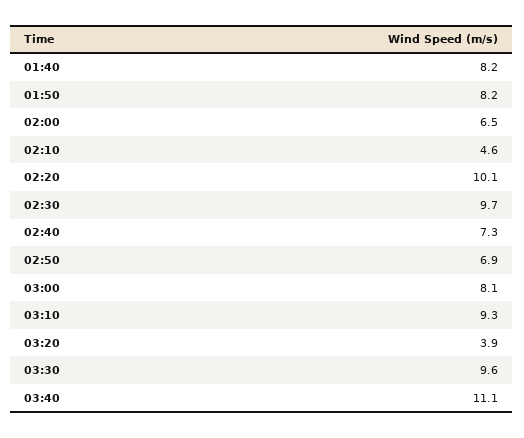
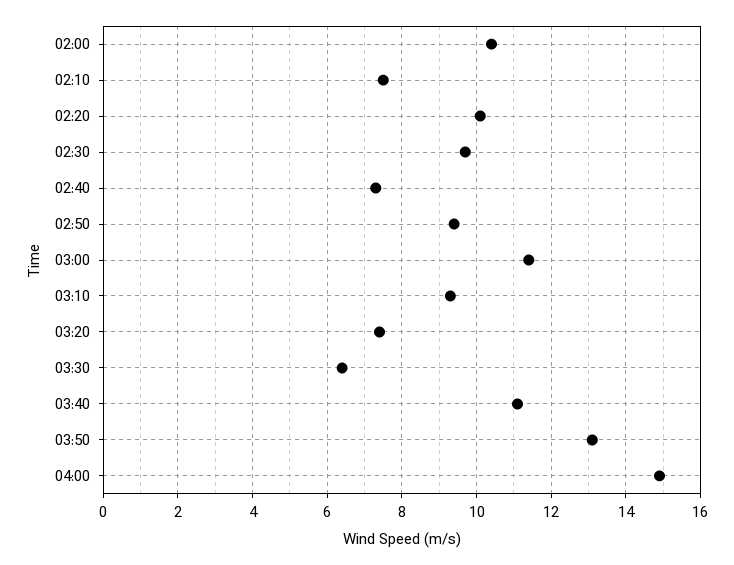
01:40: 8.2 -> none
01:50: 8.2 -> none
02:00: 6.5 -> 10.5
02:10: 4.6 -> 7.5
02:50: 6.9 -> 9.5
03:00: 8.1 -> 11.5
03:20: 3.9 -> 7.5
03:30: 9.6 -> 6.5
03:50: none -> 13
04:00: none -> 15

